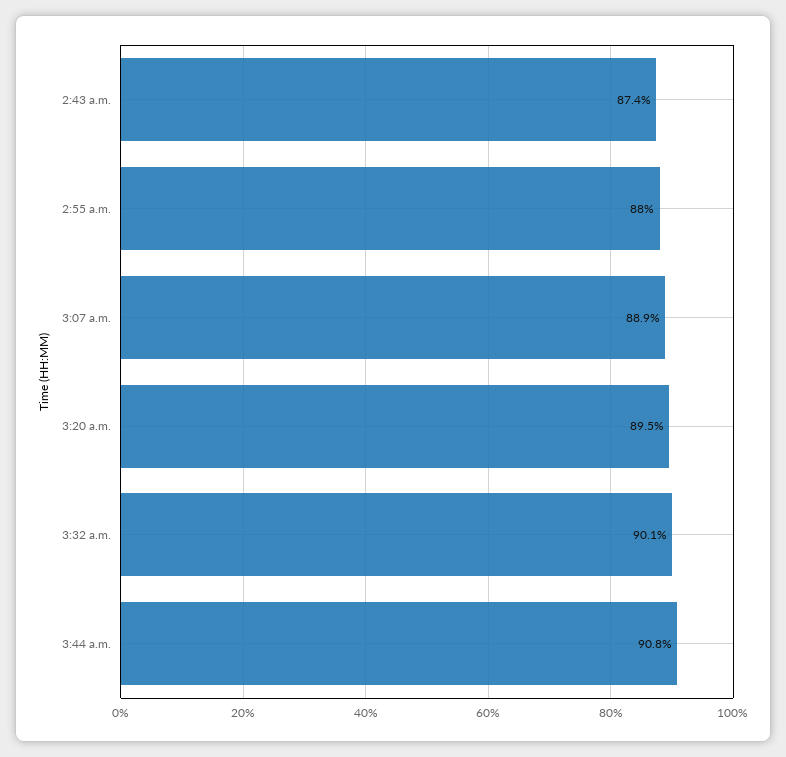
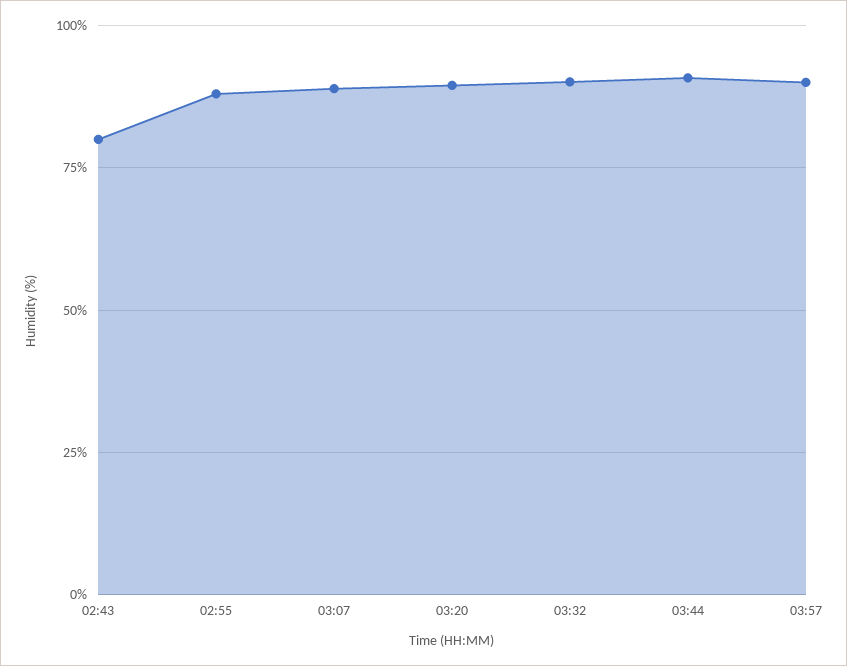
2:43 a.m.: 87.4 -> 80
03:57: none -> 90

